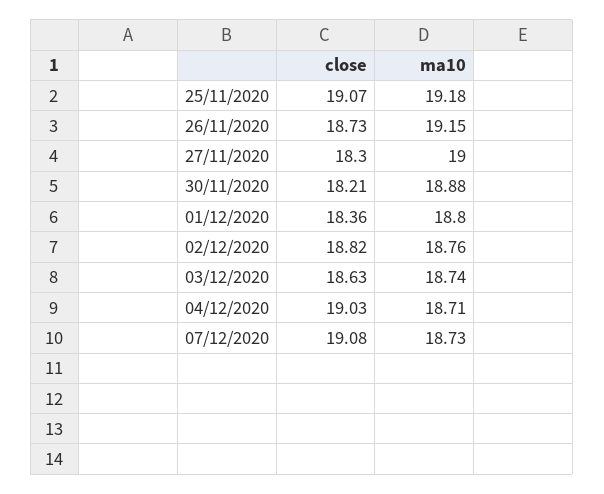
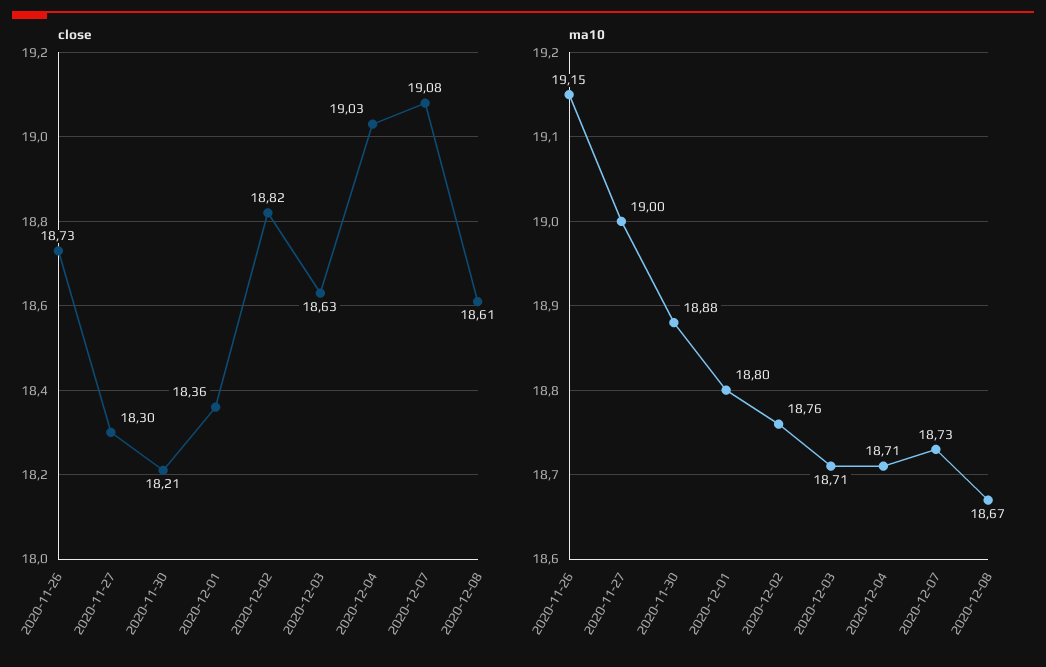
close, 25/11/2020: 19.07 -> none
ma10, 25/11/2020: 19.18 -> none
ma10, 03/12/2020: 18.74 -> 18.71
close, 2020-12-08: none -> 18.61
ma10, 2020-12-08: none -> 18.67

